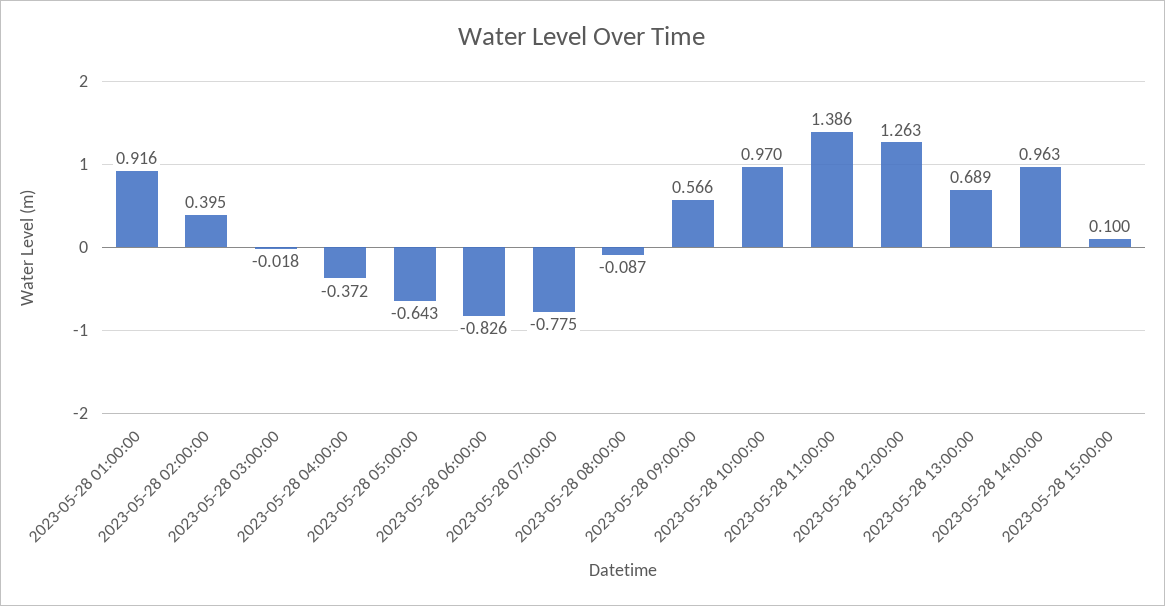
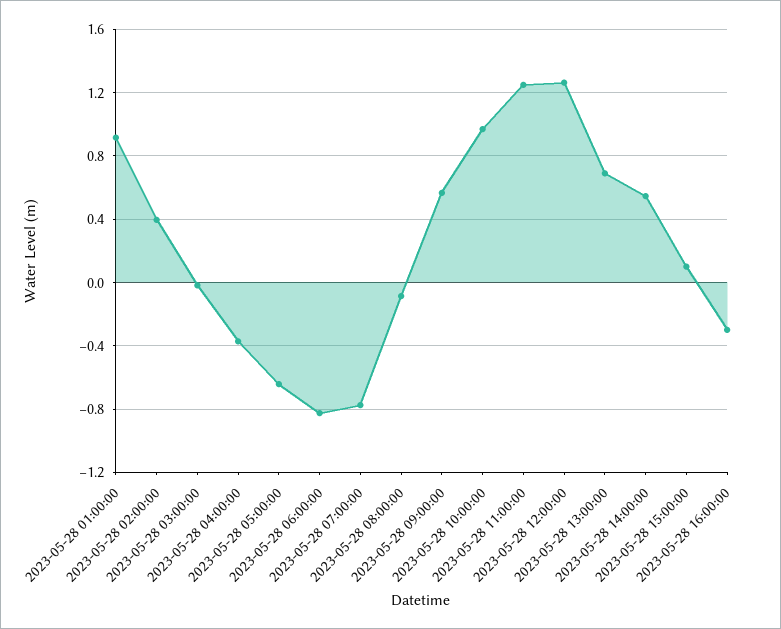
2023-05-28 11:00:00: 1.386 -> 1.25
2023-05-28 14:00:00: 0.963 -> 0.55
2023-05-28 16:00:00: none -> -0.3

